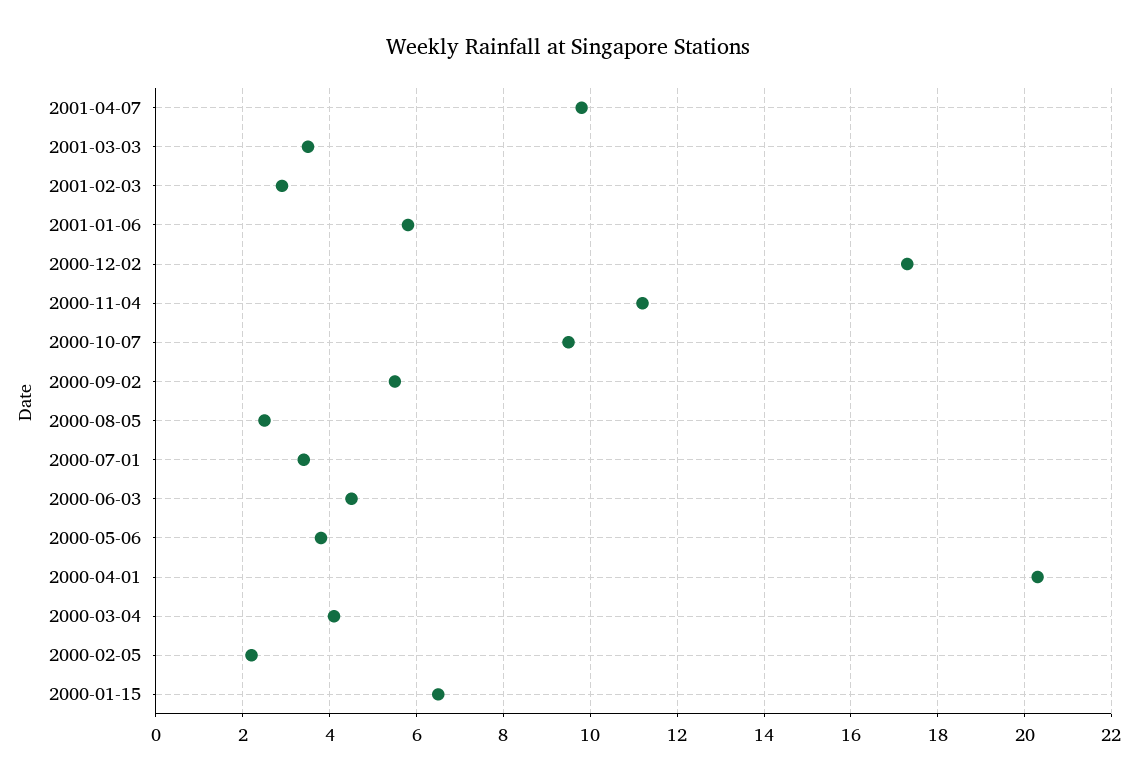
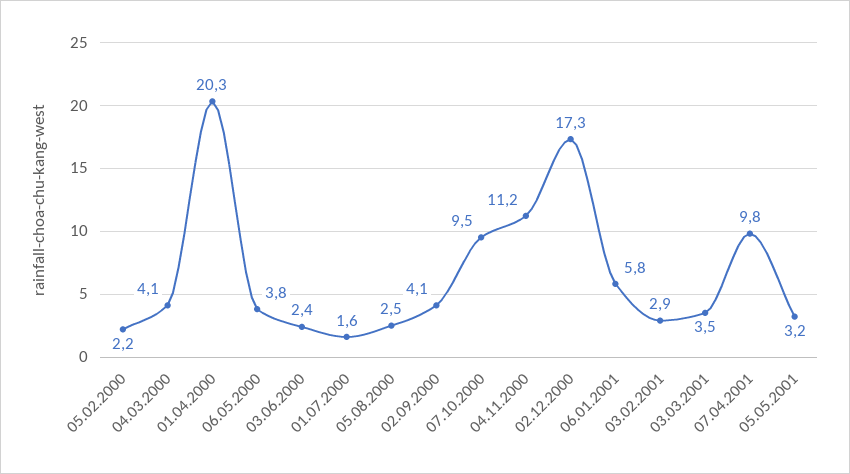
2000-09-02: 5.5 -> 4.1
2000-07-01: 3.5 -> 1.6
2000-06-03: 4.5 -> 2.4
2000-01-15: 6.5 -> none
05.05.2001: none -> 3.2

